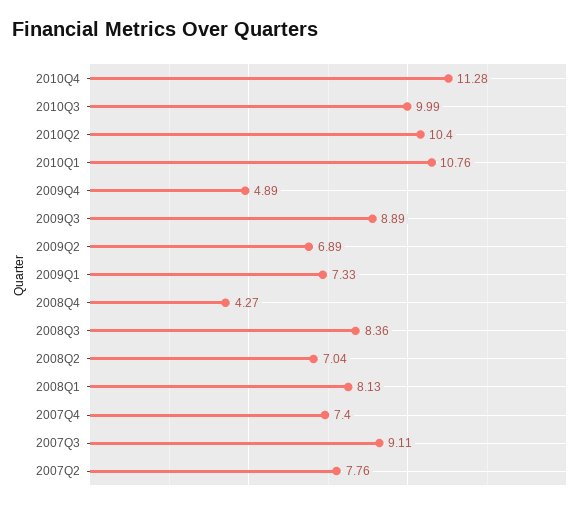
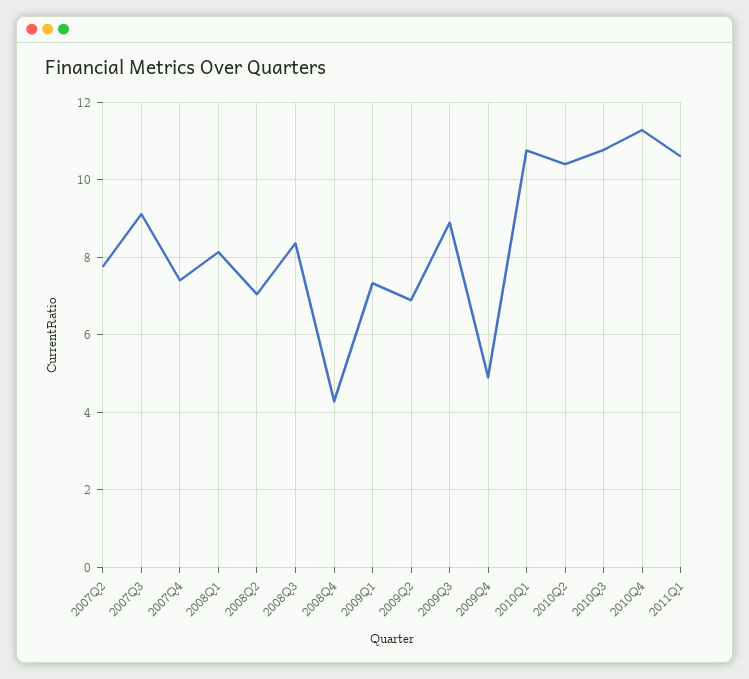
2010Q3: 9.99 -> 10.8
2011Q1: none -> 10.6

